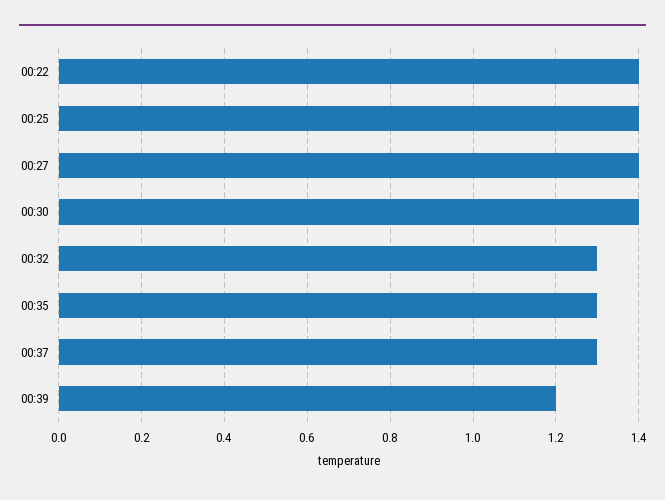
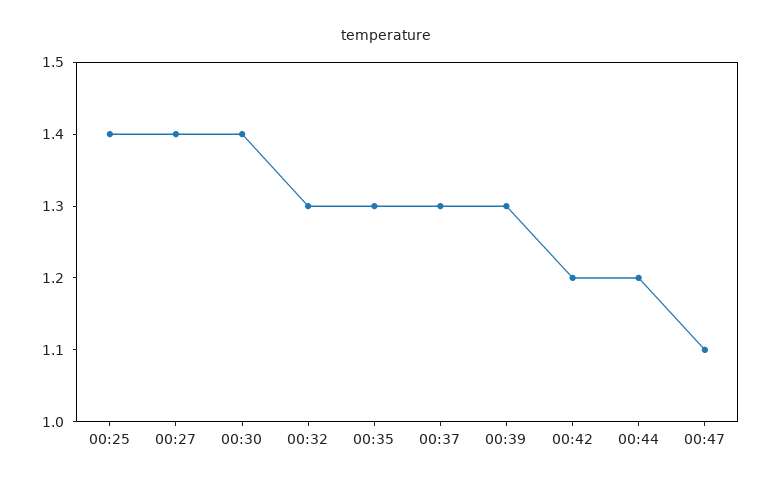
00:22: 1.4 -> none
00:39: 1.2 -> 1.3
00:42: none -> 1.2
00:44: none -> 1.2
00:47: none -> 1.1

